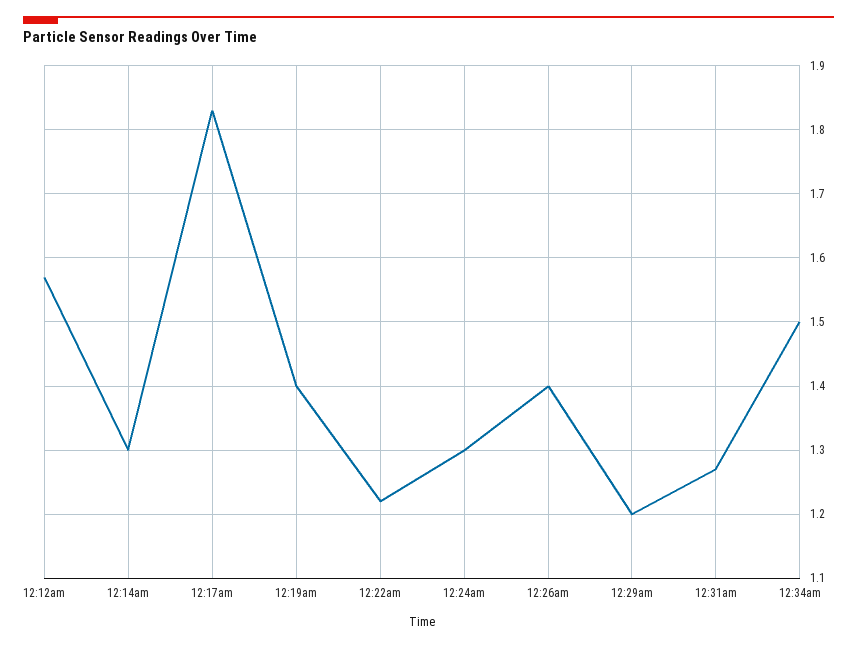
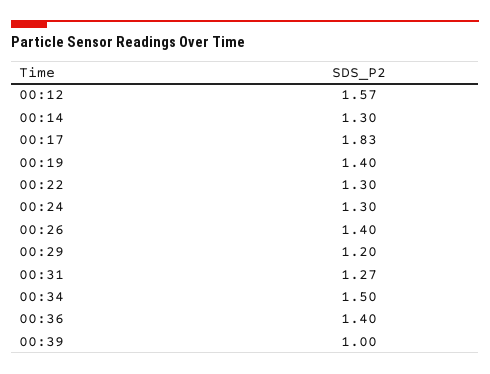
12:22am: 1.22 -> 1.3
00:36: none -> 1.4
00:39: none -> 1

